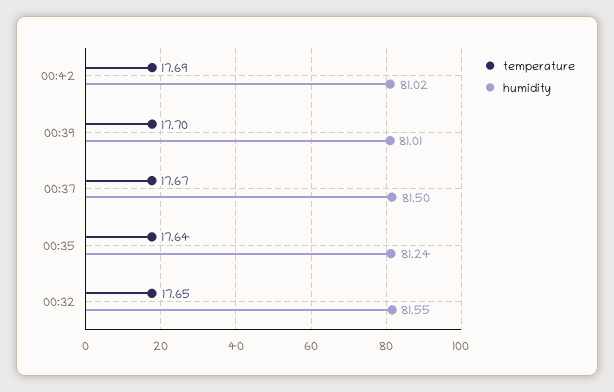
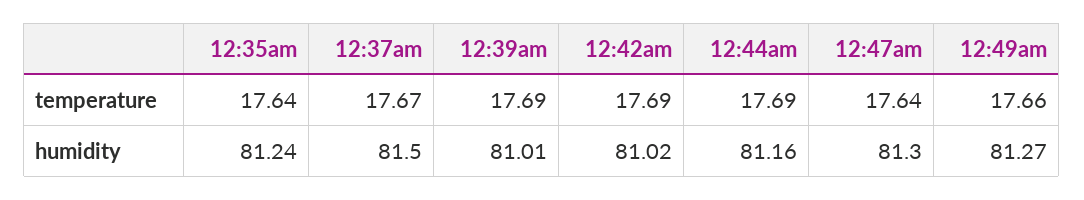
temperature, 00:39: 17.7 -> 17.69
temperature, 00:32: 17.65 -> none
humidity, 00:32: 81.55 -> none
temperature, 12:44am: none -> 17.69
temperature, 12:47am: none -> 17.64
temperature, 12:49am: none -> 17.66
humidity, 12:44am: none -> 81.16
humidity, 12:47am: none -> 81.3
humidity, 12:49am: none -> 81.27

